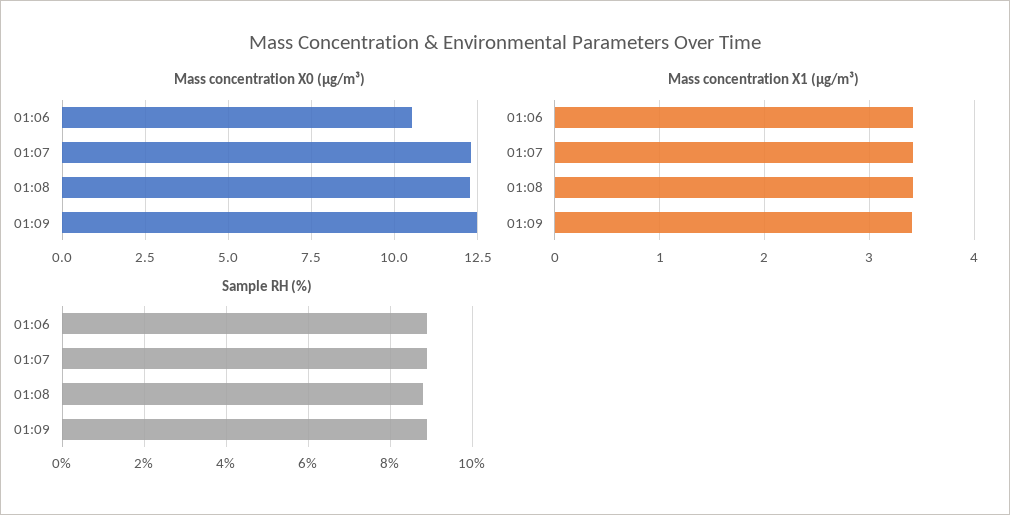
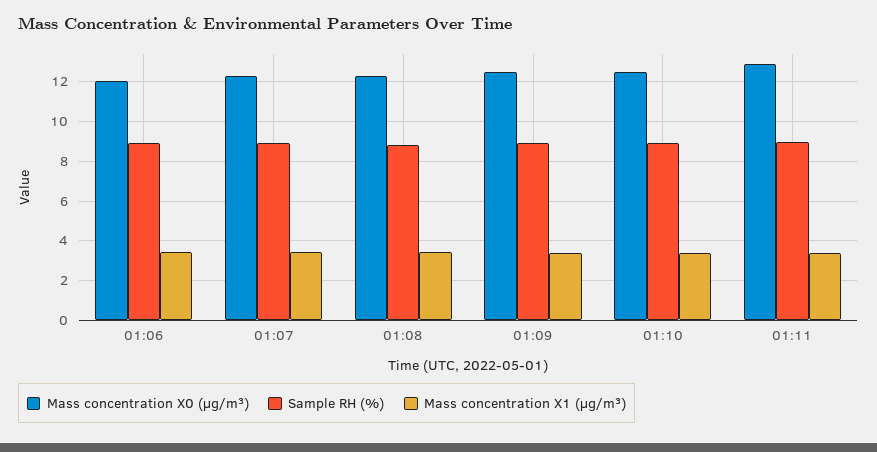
Mass concentration X0 (μg/m³), 01:06: 10.5 -> 12
Mass concentration X0 (μg/m³), 01:10: none -> 12.5
Sample RH (%), 01:10: none -> 9
Mass concentration X1 (μg/m³), 01:10: none -> 3.5
Mass concentration X0 (μg/m³), 01:11: none -> 13
Sample RH (%), 01:11: none -> 9
Mass concentration X1 (μg/m³), 01:11: none -> 3.5

